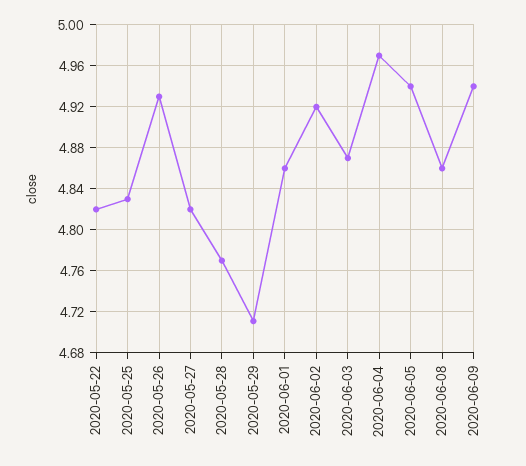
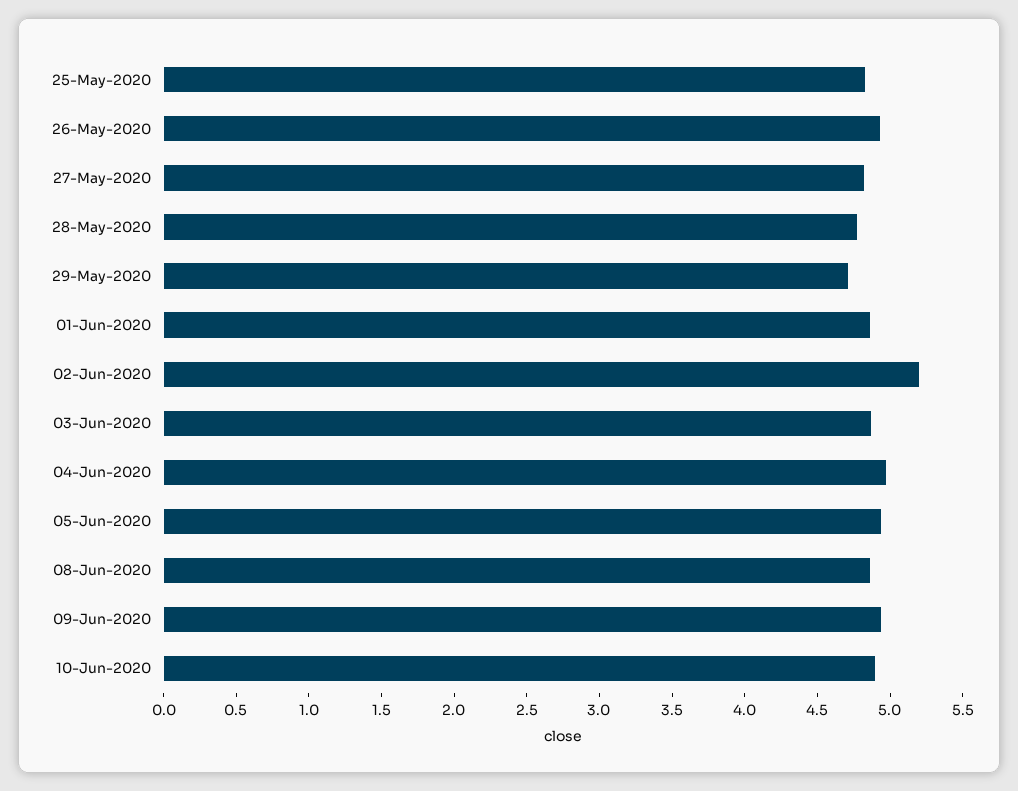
2020-05-22: 4.82 -> none
2020-06-02: 4.92 -> 5.2
10-Jun-2020: none -> 4.9

